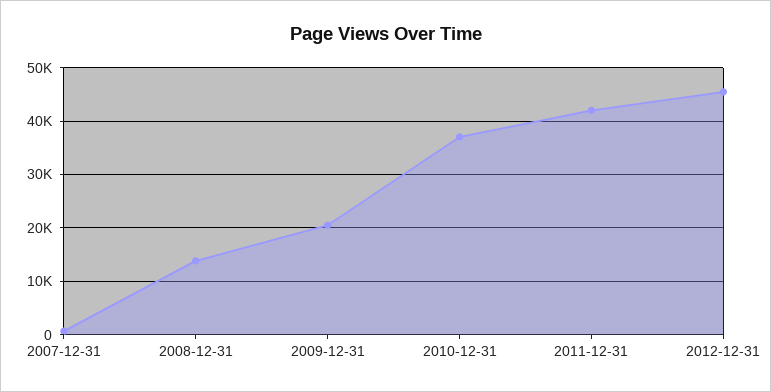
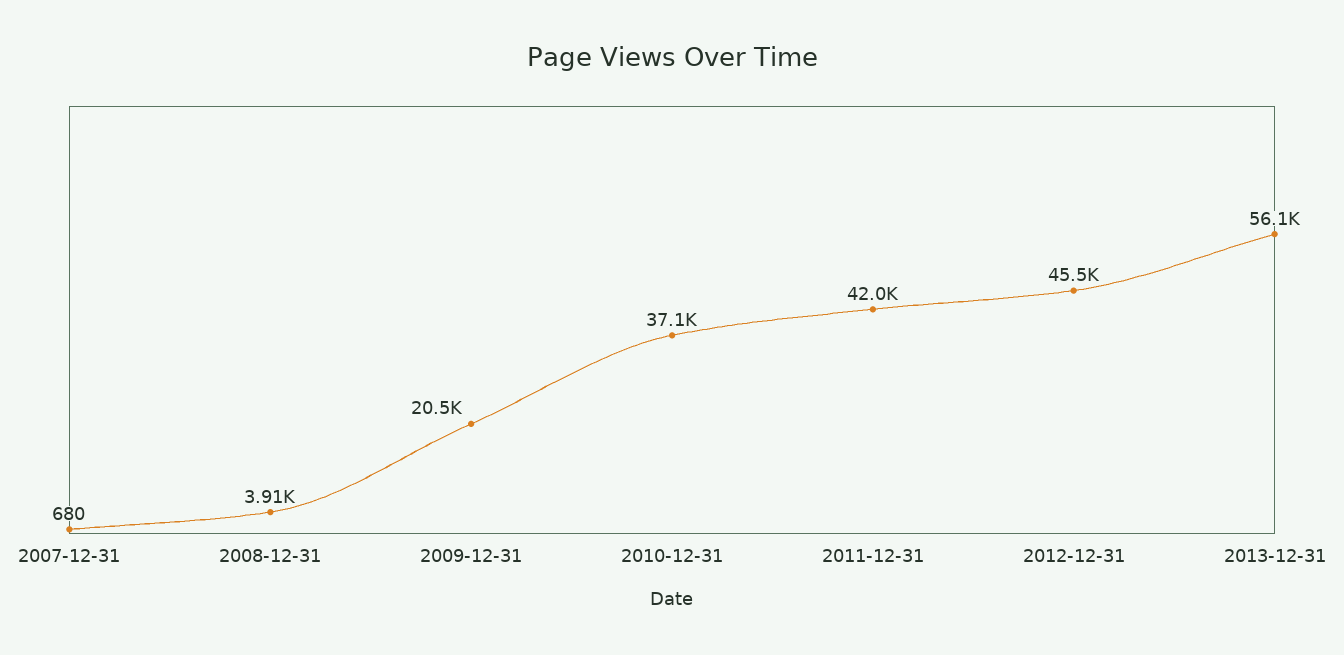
2008-12-31: 14000 -> 3910
2013-12-31: none -> 56100

